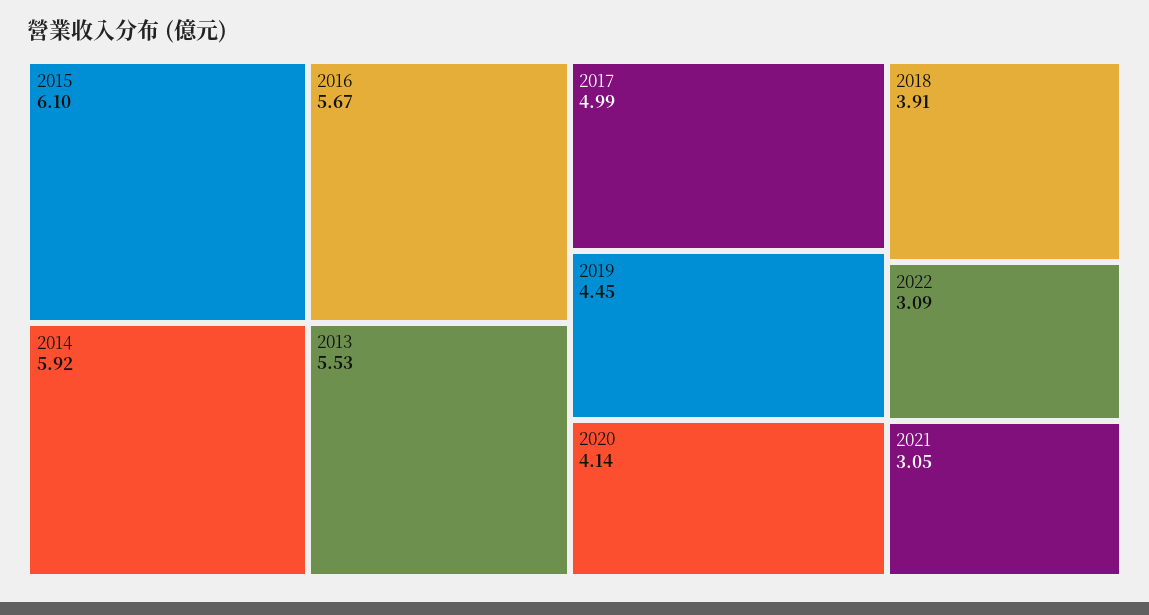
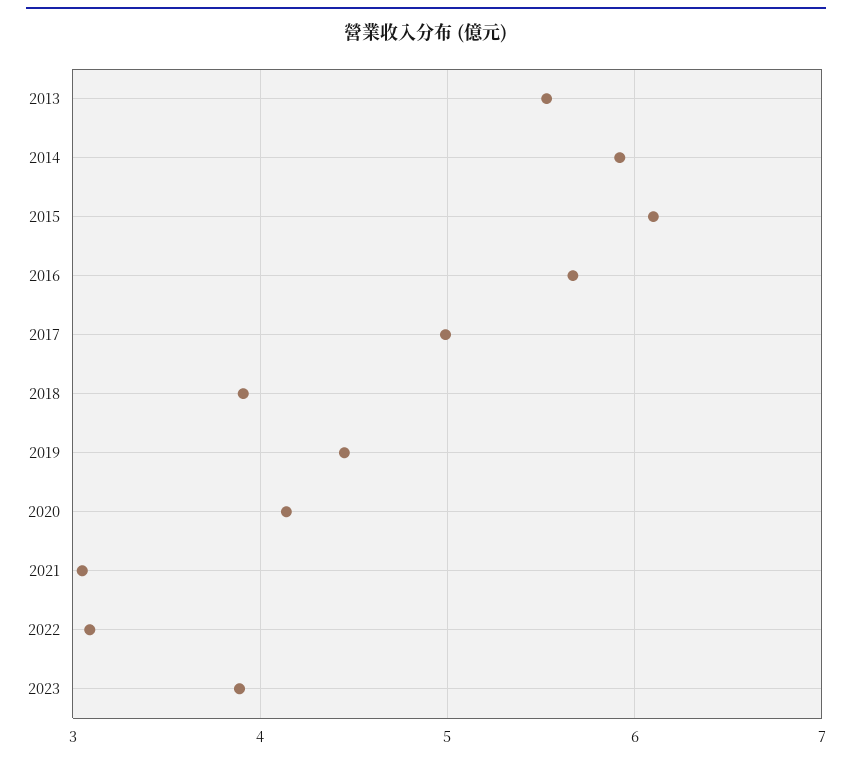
2023: none -> 3.9

